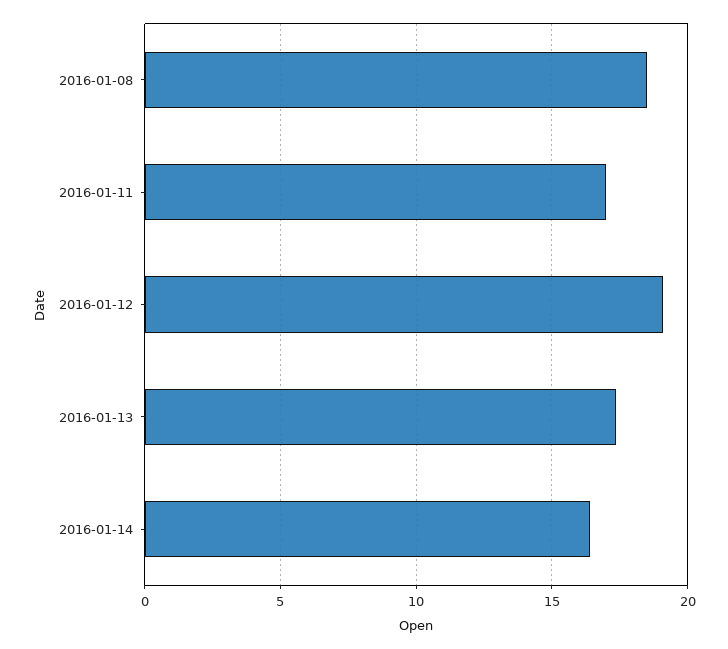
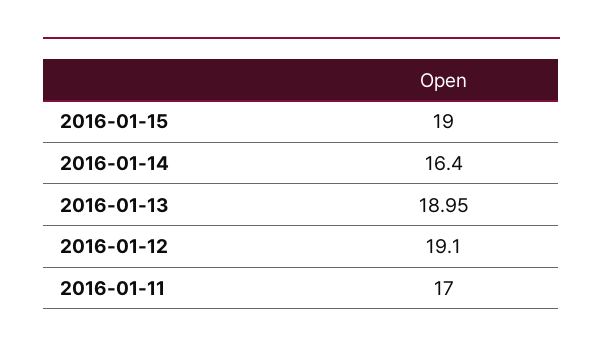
2016-01-08: 18.5 -> none
2016-01-13: 17.5 -> 18.95
2016-01-15: none -> 19

